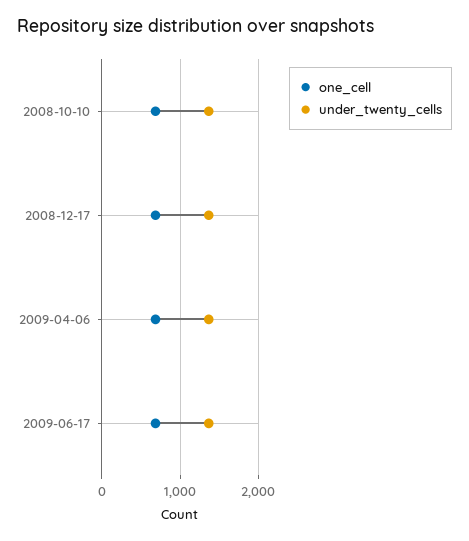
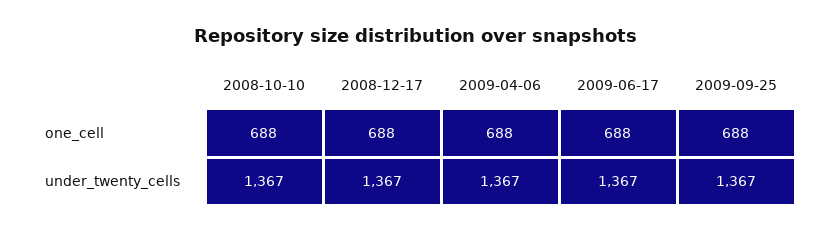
one_cell, 2009-09-25: none -> 688
under_twenty_cells, 2009-09-25: none -> 1367

